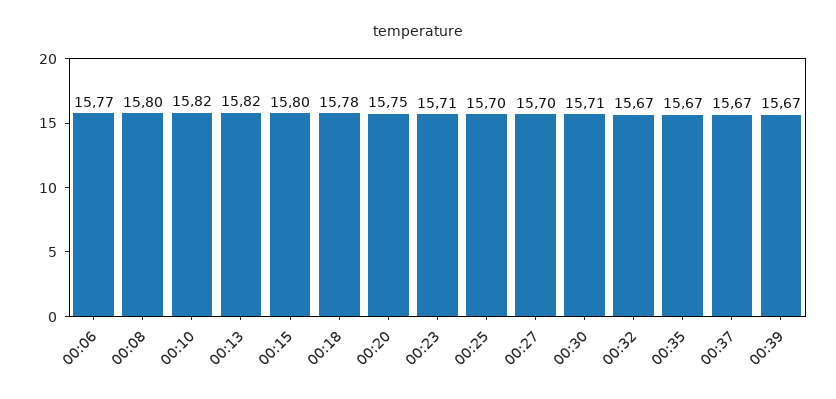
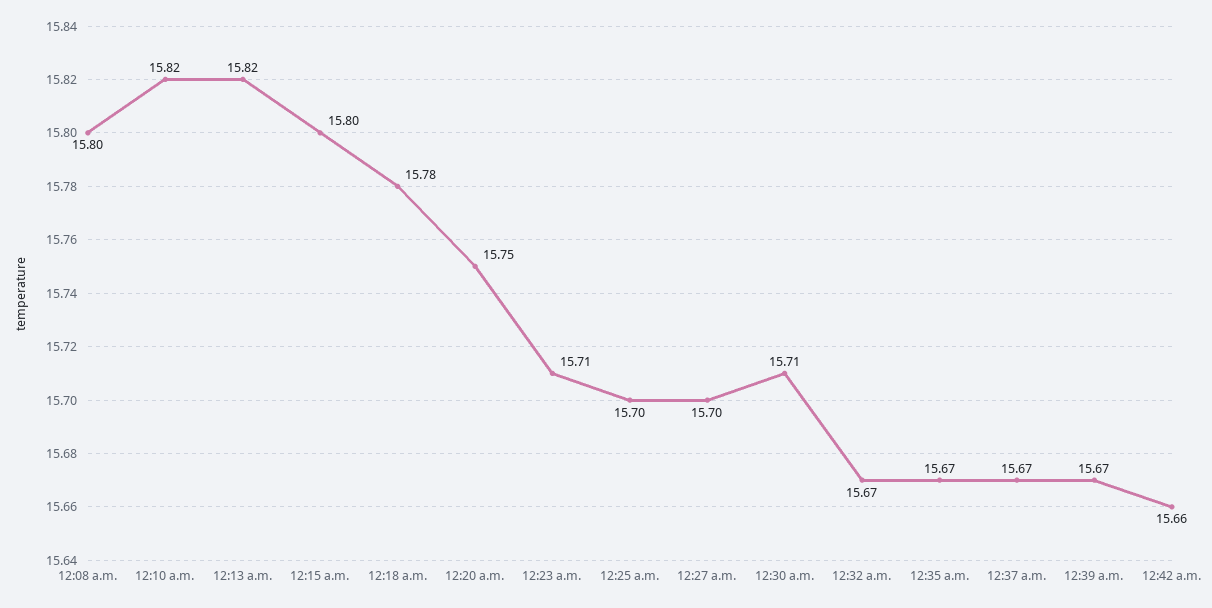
00:06: 15.77 -> none
12:42 a.m.: none -> 15.66

